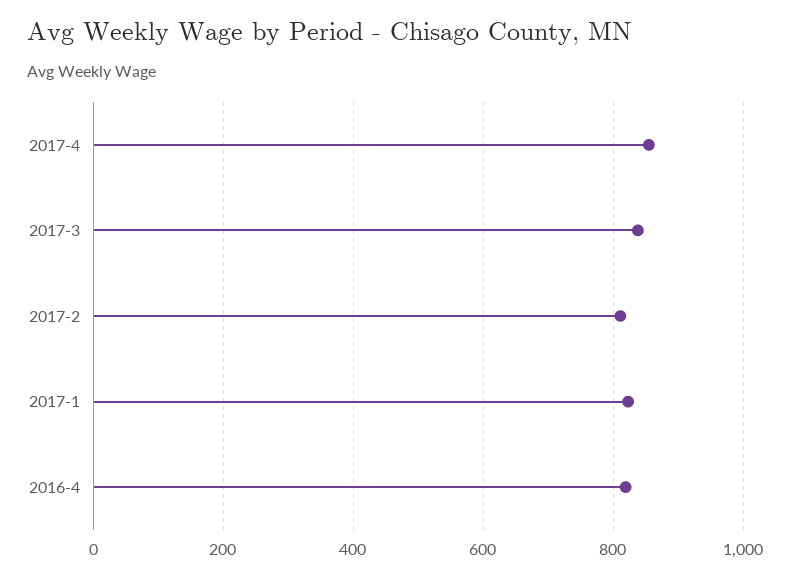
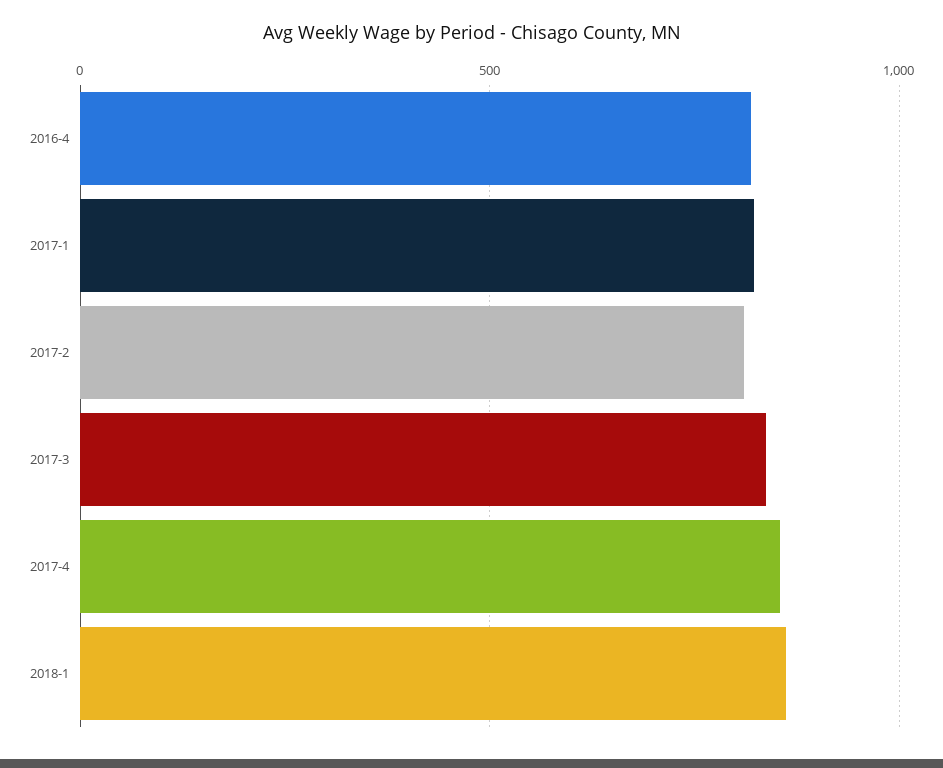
2018-1: none -> 850

